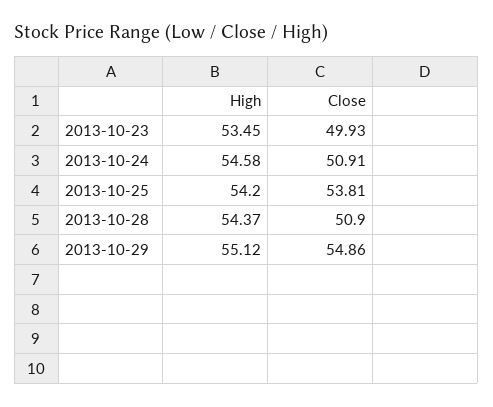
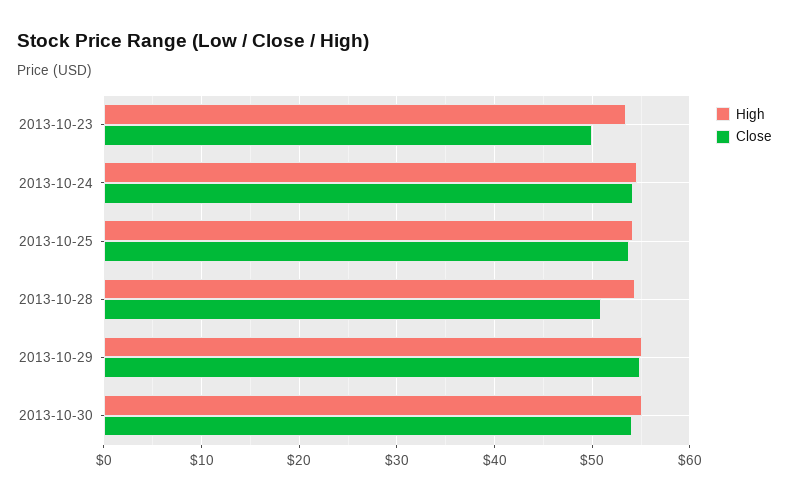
Close, 2013-10-24: 50.91 -> 54
High, 2013-10-30: none -> 55
Close, 2013-10-30: none -> 54

